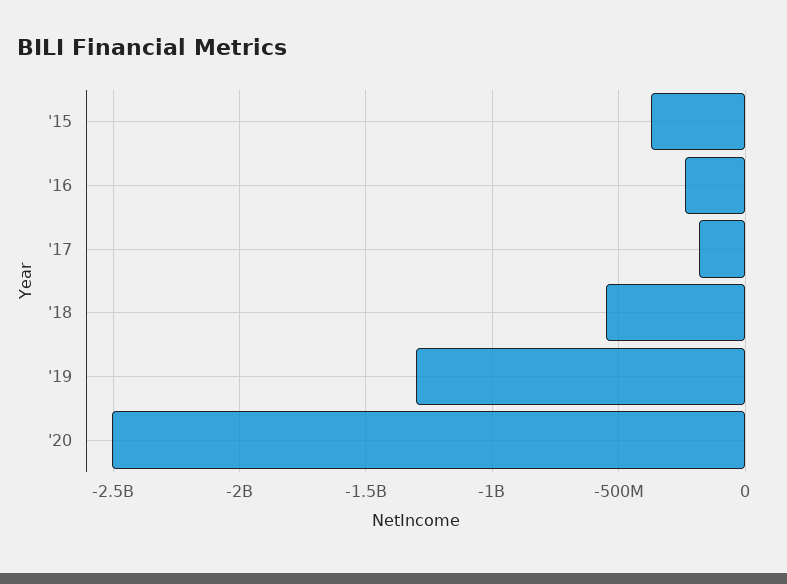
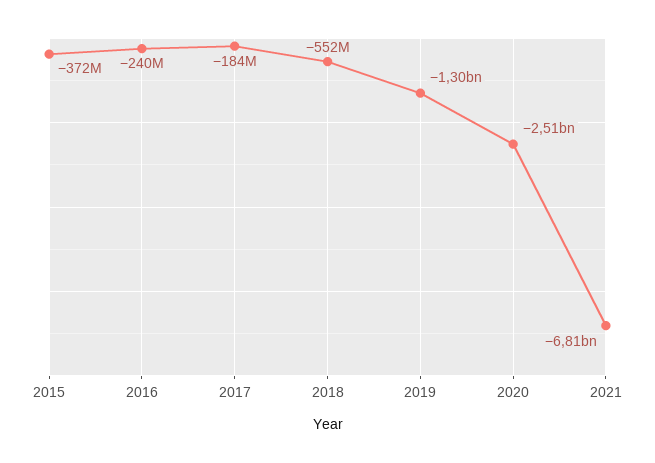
2021: none -> -6810000000

